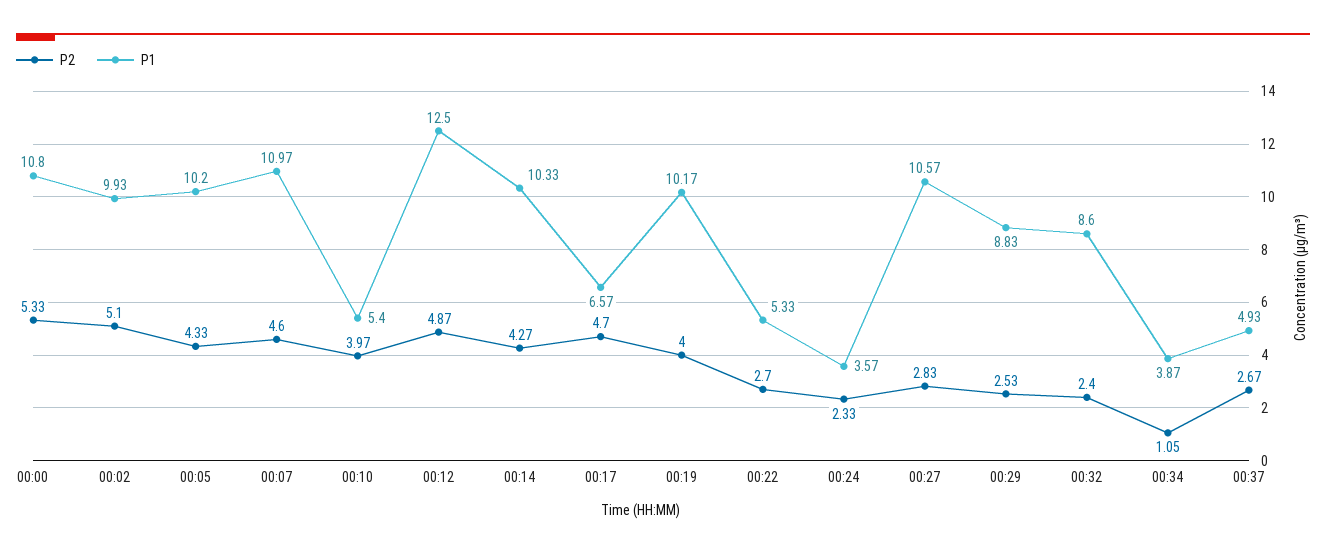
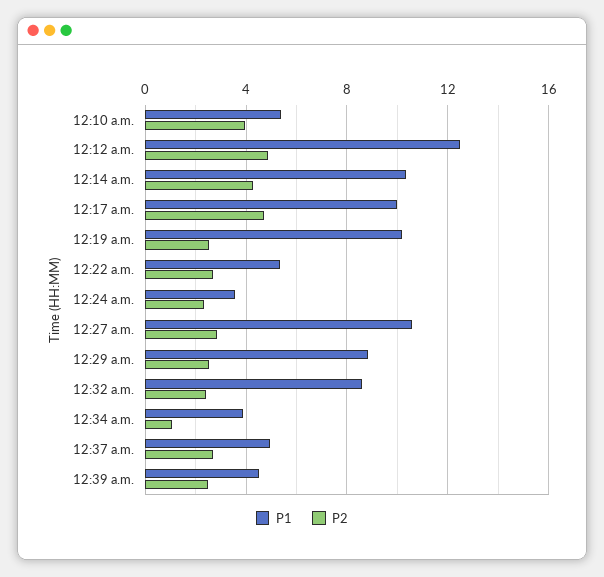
P2, 00:00: 5.33 -> none
P1, 00:00: 10.8 -> none
P2, 00:02: 5.1 -> none
P1, 00:02: 9.93 -> none
P2, 00:05: 4.33 -> none
P1, 00:05: 10.2 -> none
P2, 00:07: 4.6 -> none
P1, 00:07: 10.97 -> none
P1, 00:17: 6.57 -> 10
P2, 00:19: 4 -> 2.5
P1, 12:39 a.m.: none -> 4.5
P2, 12:39 a.m.: none -> 2.5

